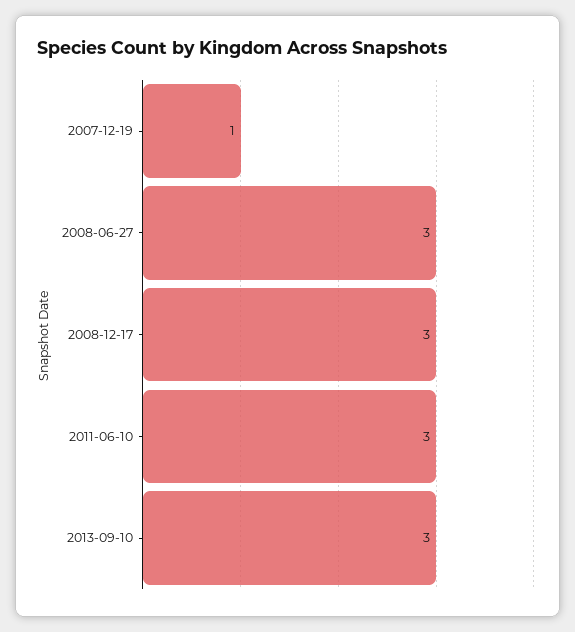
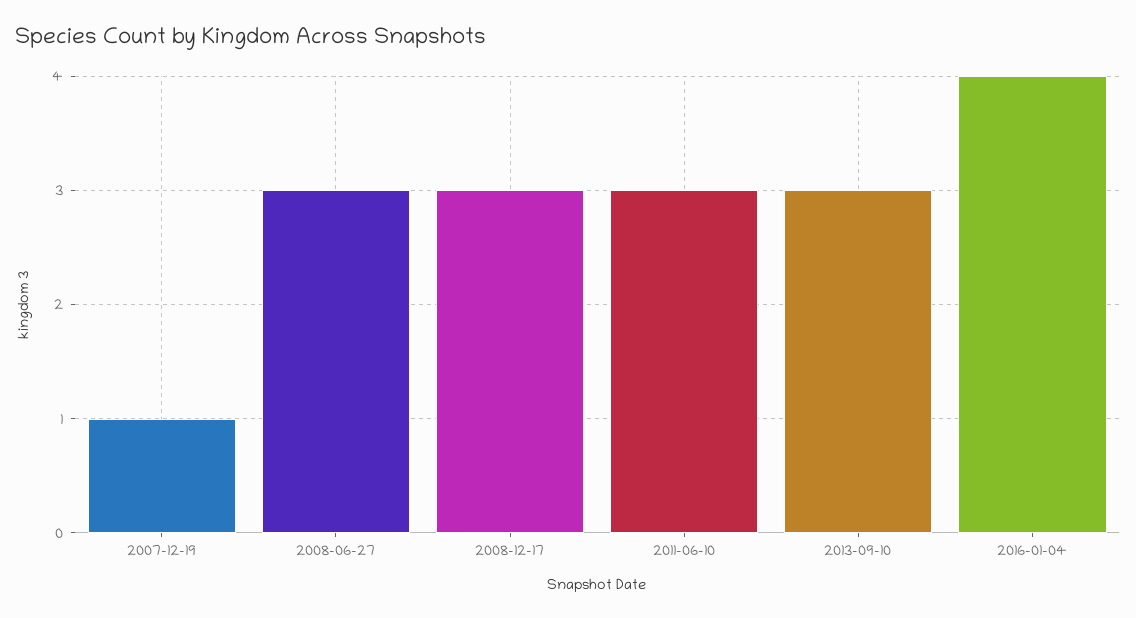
2016-01-04: none -> 4

